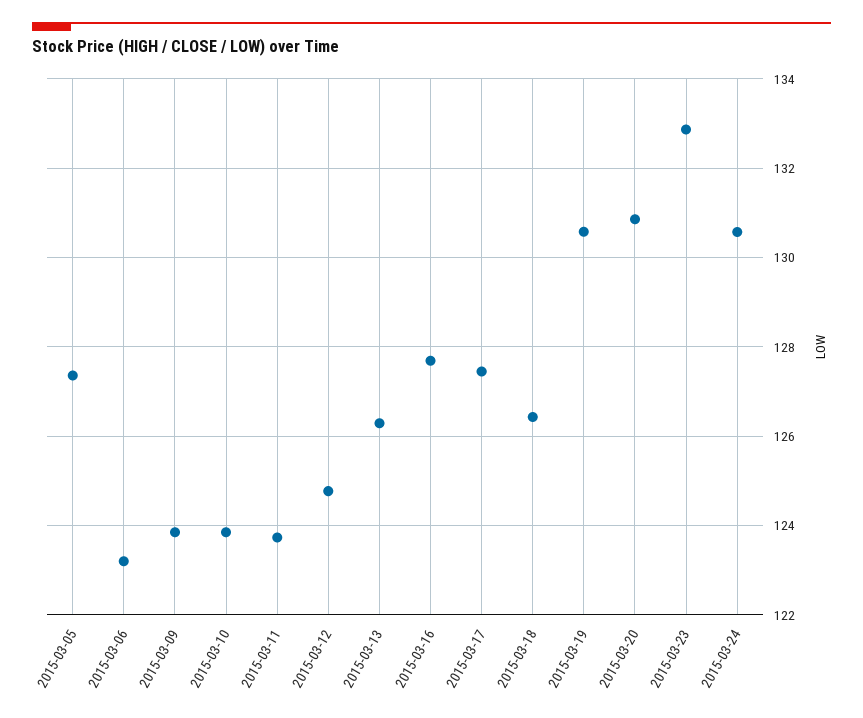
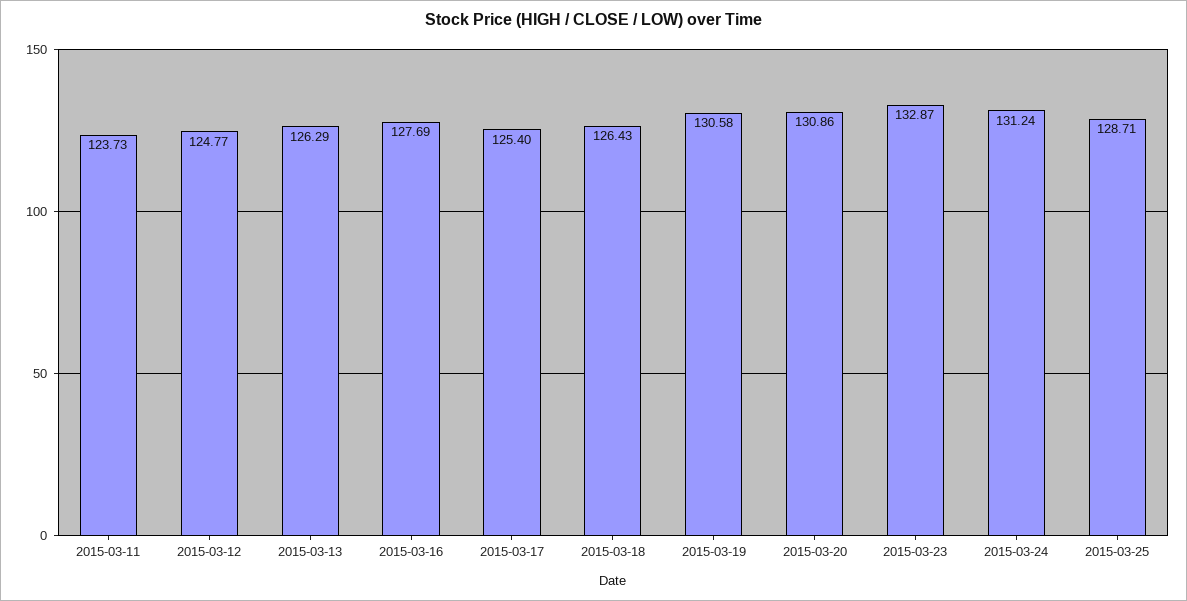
2015-03-05: 127.4 -> none
2015-03-06: 123.2 -> none
2015-03-09: 123.8 -> none
2015-03-10: 123.8 -> none
2015-03-17: 127.4 -> 125.4
2015-03-24: 130.6 -> 131.24
2015-03-25: none -> 128.71

